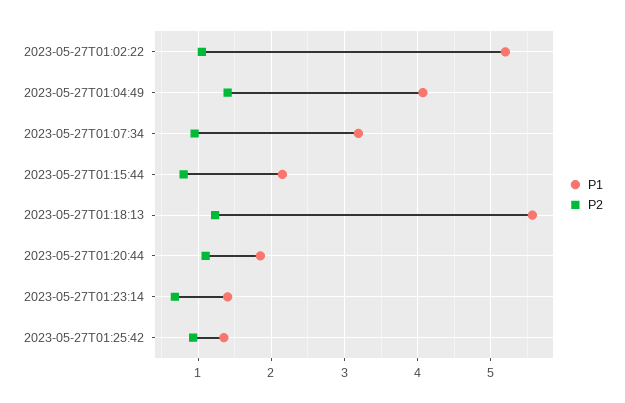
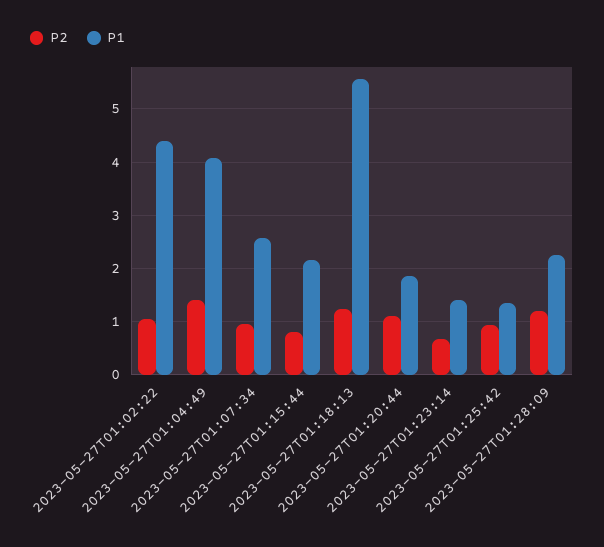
P1, 2023-05-27T01:02:22: 5.2 -> 4.4
P1, 2023-05-27T01:07:34: 3.2 -> 2.6
P2, 2023-05-27T01:28:09: none -> 1.2
P1, 2023-05-27T01:28:09: none -> 2.2

